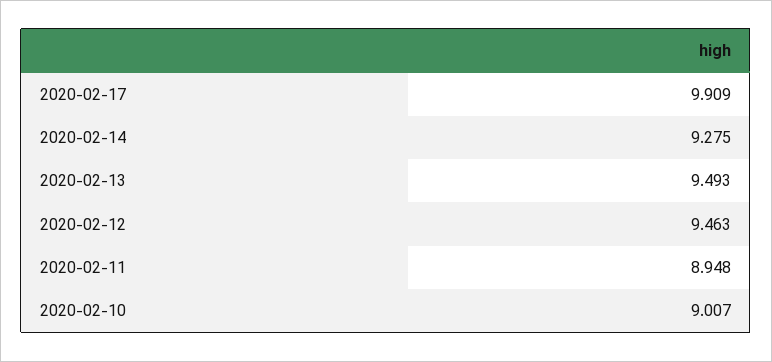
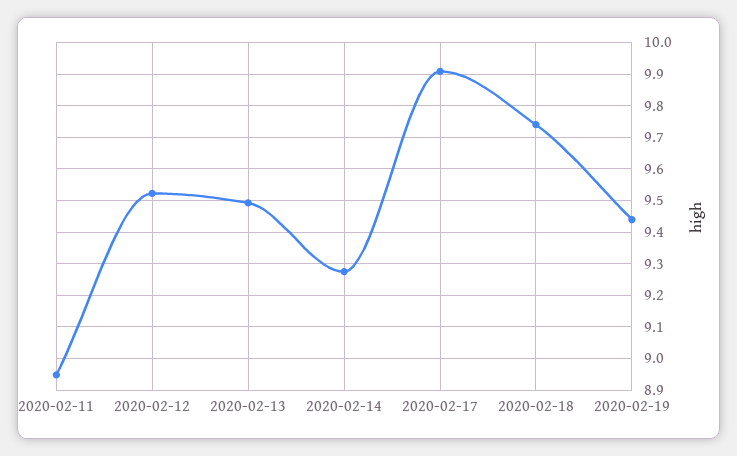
2020-02-12: 9.463 -> 9.52
2020-02-10: 9.007 -> none
2020-02-18: none -> 9.74
2020-02-19: none -> 9.44

